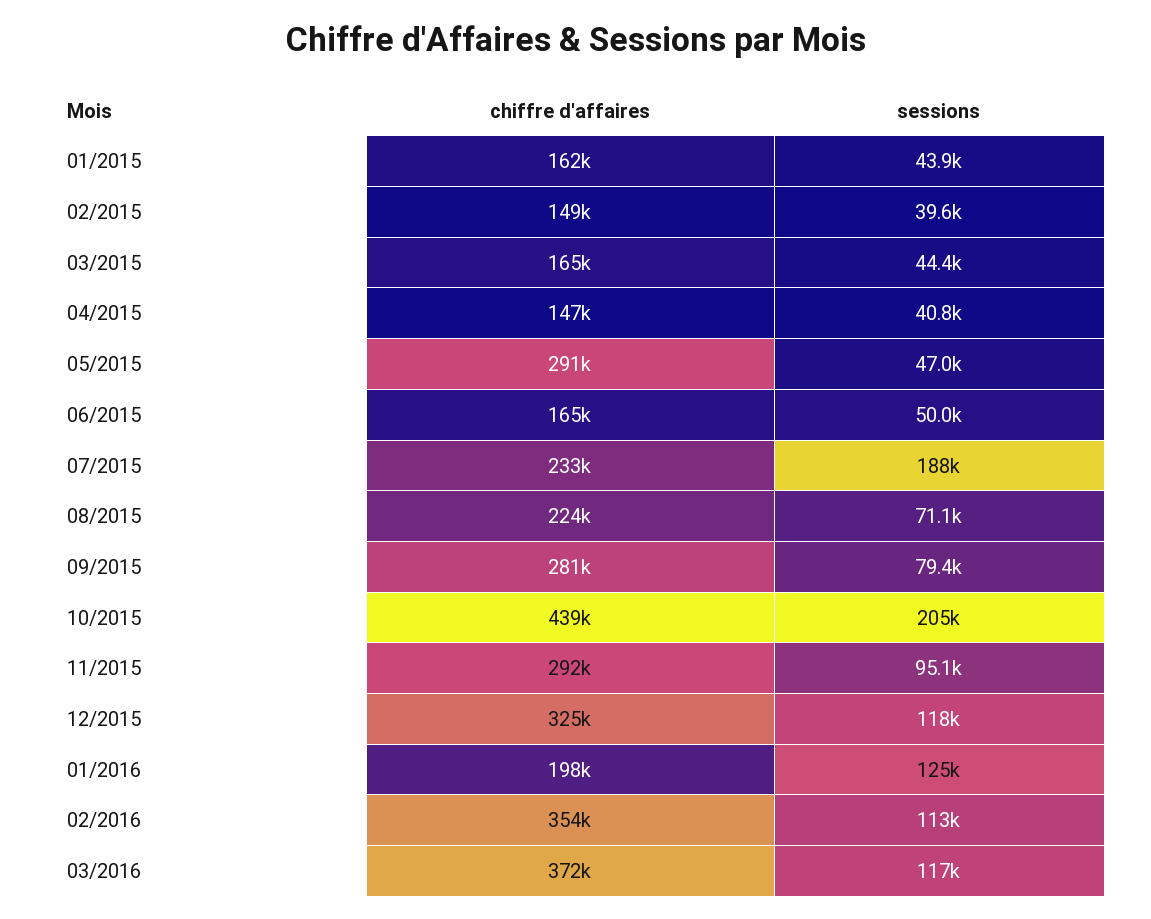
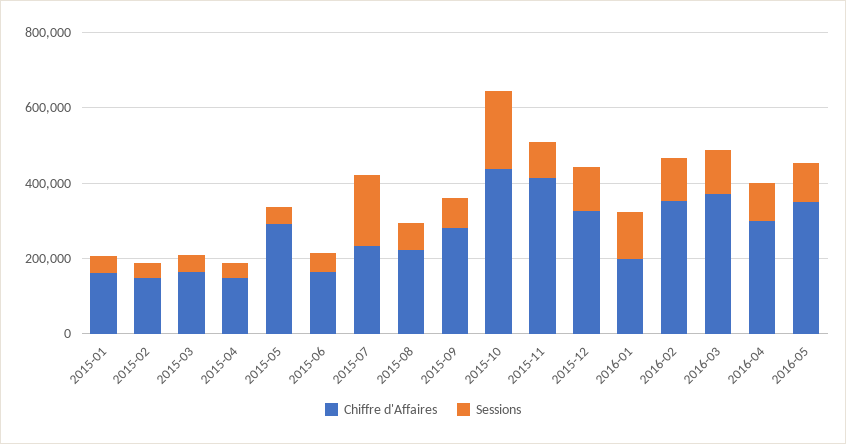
chiffre d'affaires, 11/2015: 292000 -> 400000
chiffre d'affaires, 2016-04: none -> 300000
sessions, 2016-04: none -> 100000
chiffre d'affaires, 2016-05: none -> 350000
sessions, 2016-05: none -> 100000

